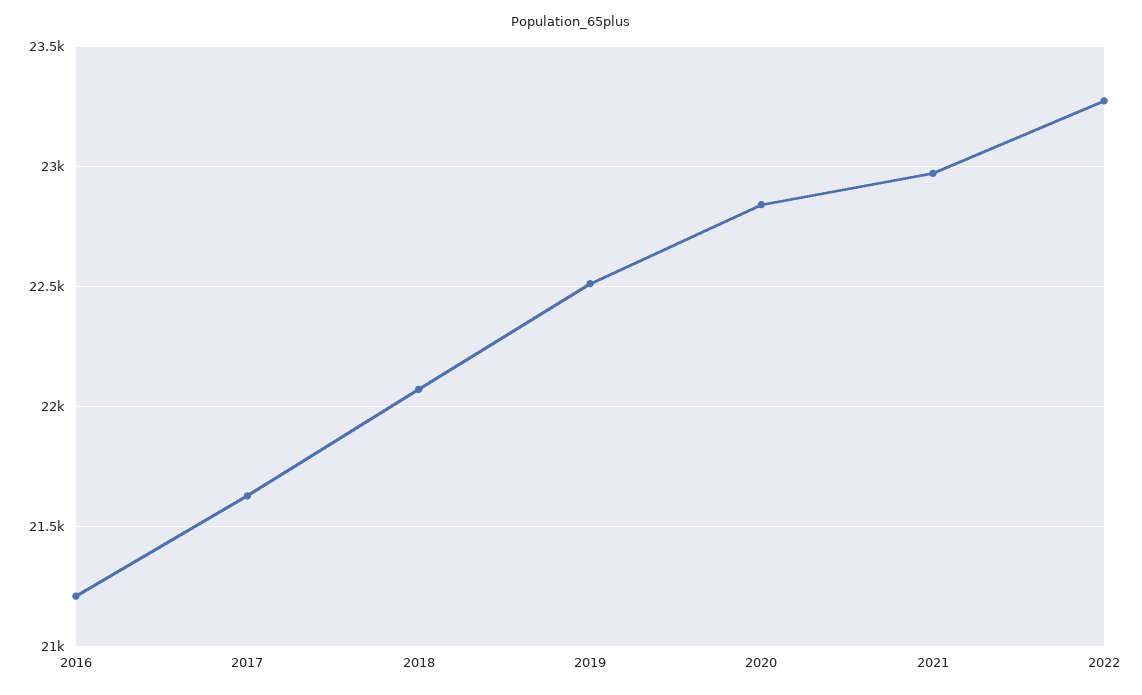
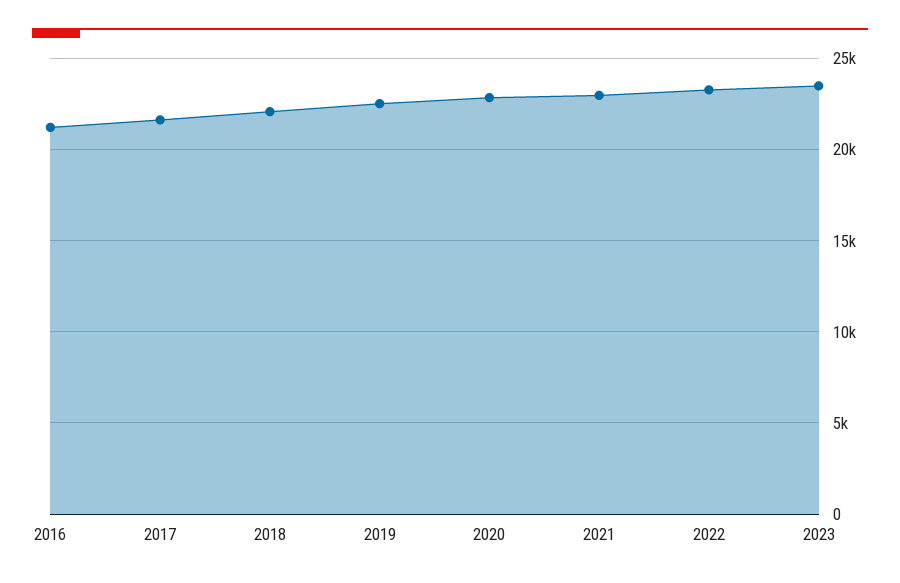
2023: none -> 23500

